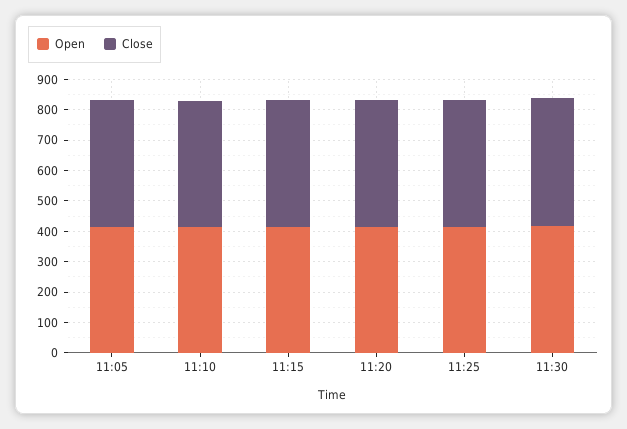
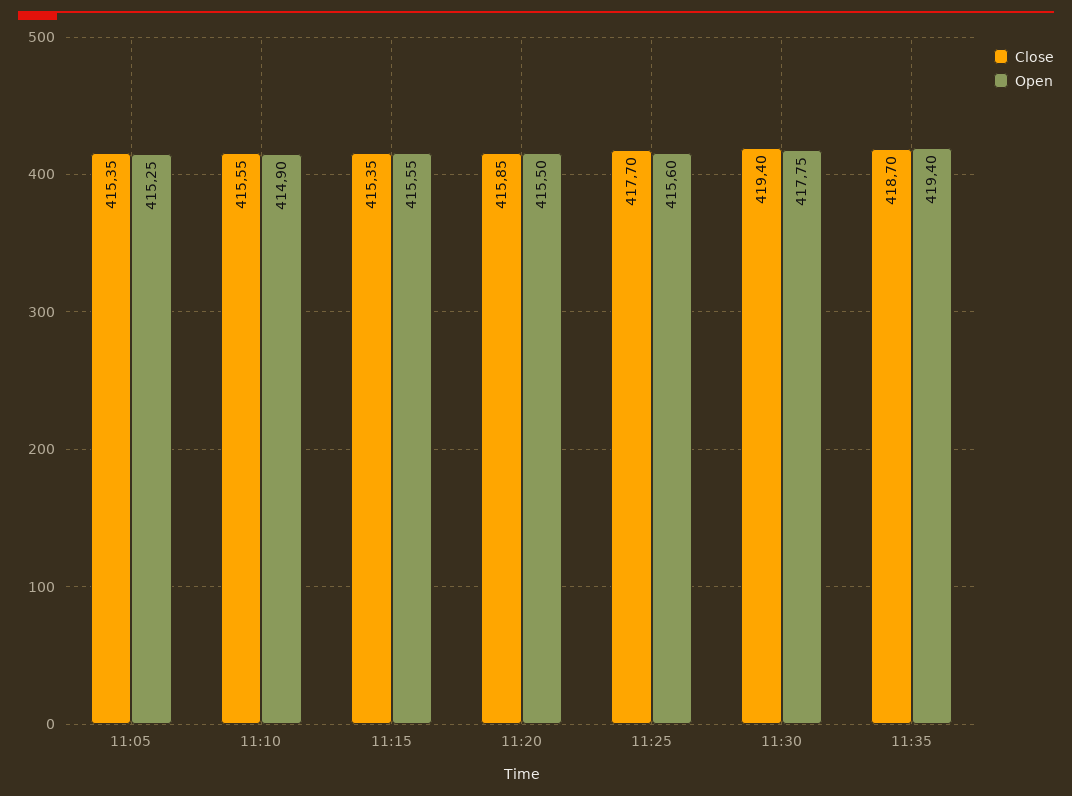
Close, 11:35: none -> 418.7
Open, 11:35: none -> 419.4

